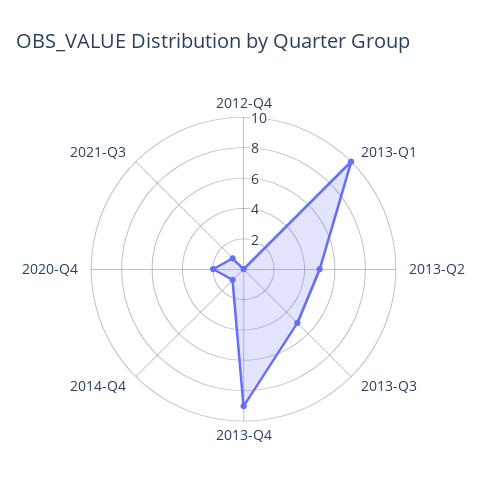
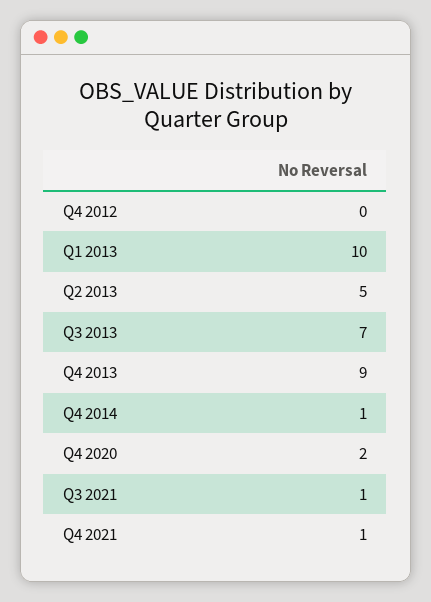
2013-Q3: 5 -> 7
Q4 2021: none -> 1

